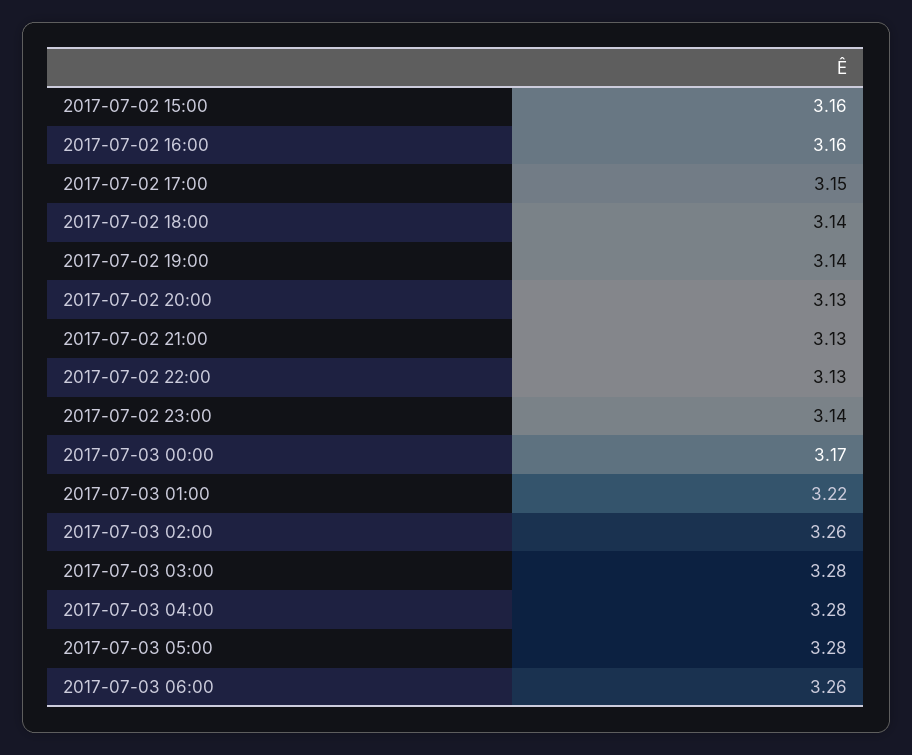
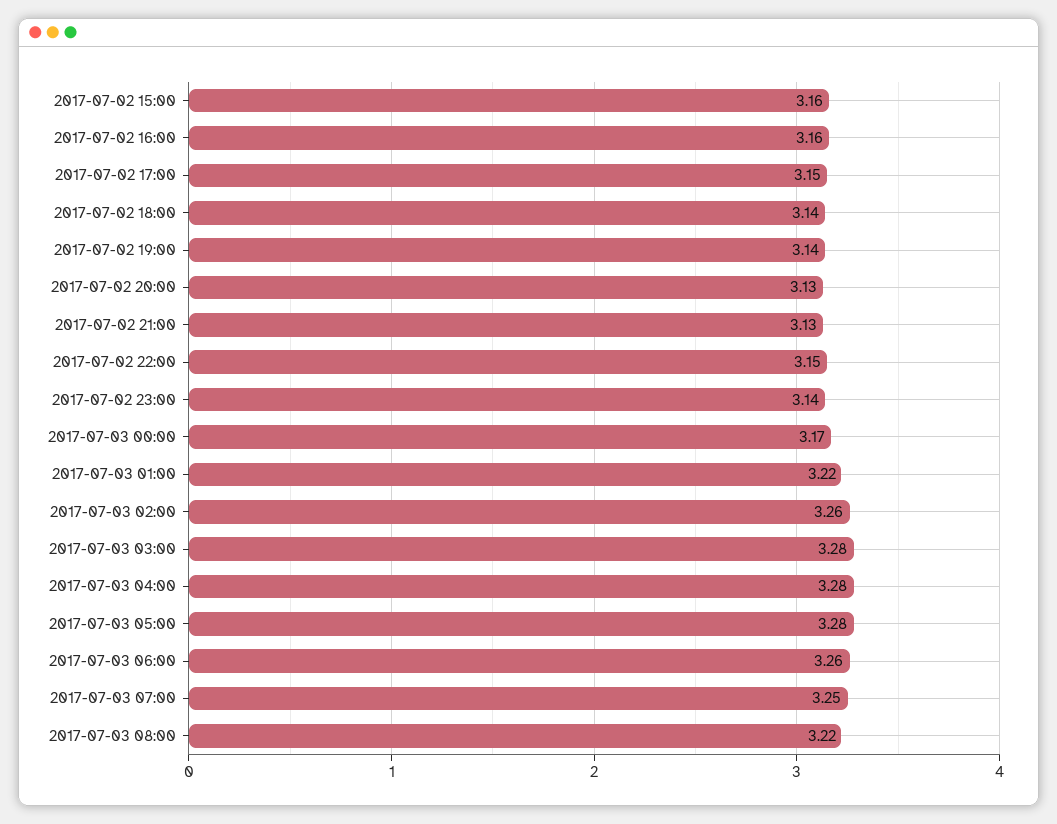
2017-07-02 22:00: 3.13 -> 3.15
2017-07-03 07:00: none -> 3.25
2017-07-03 08:00: none -> 3.22

